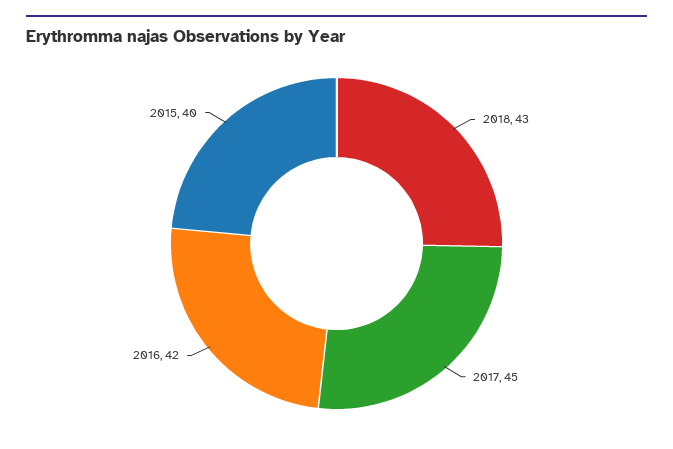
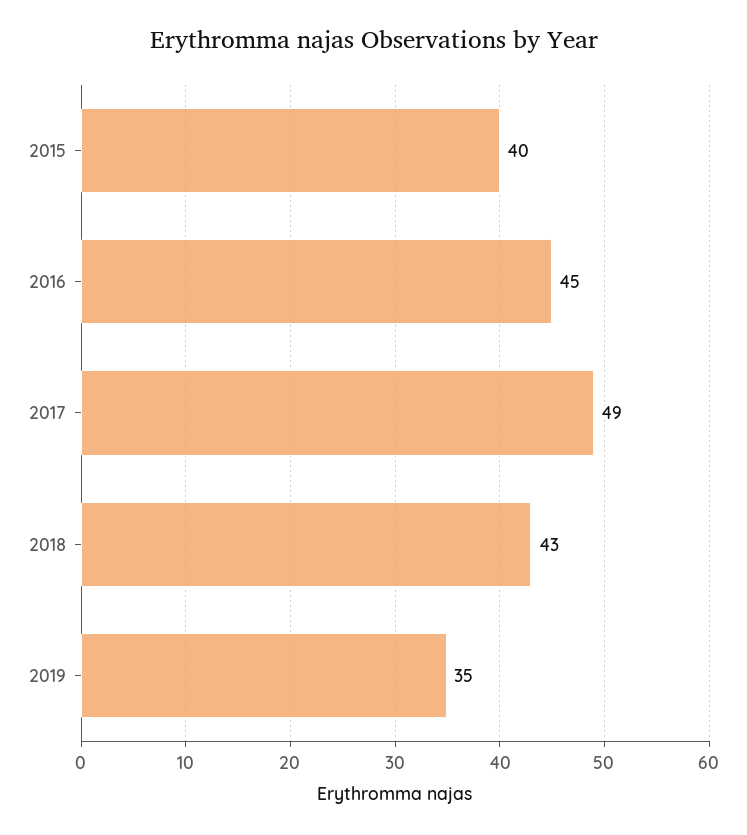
2017: 45 -> 49
2016: 42 -> 45
2019: none -> 35

